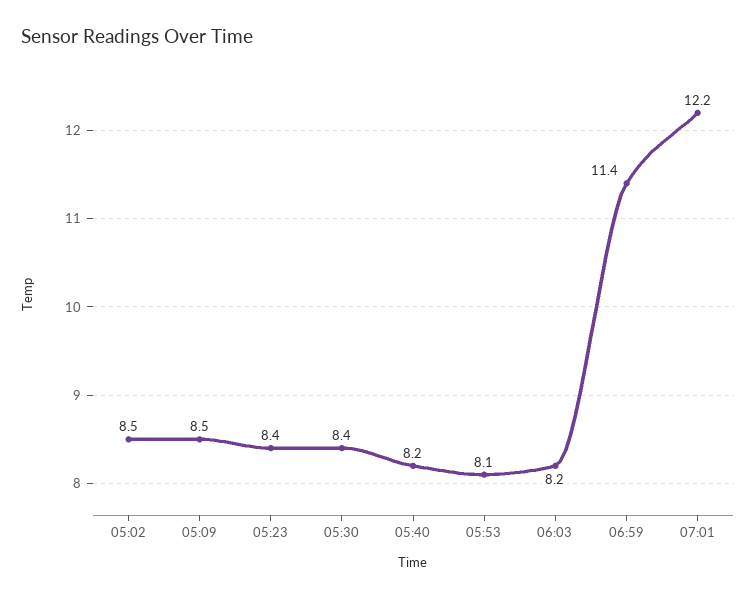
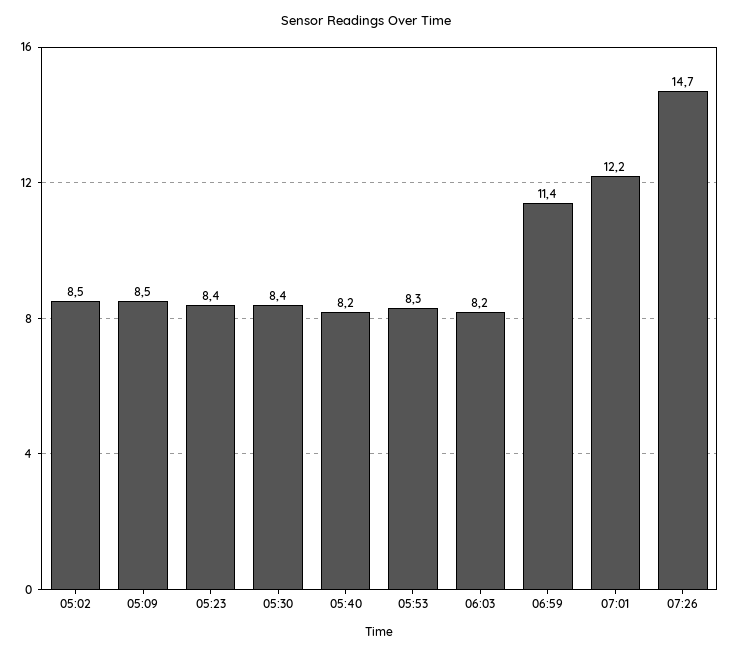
05:53: 8.1 -> 8.3
07:26: none -> 14.7

